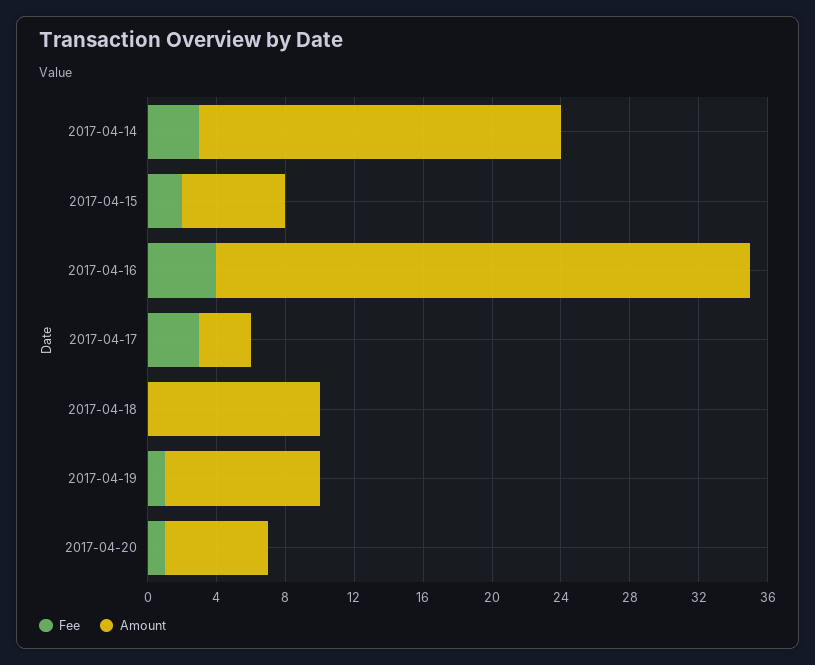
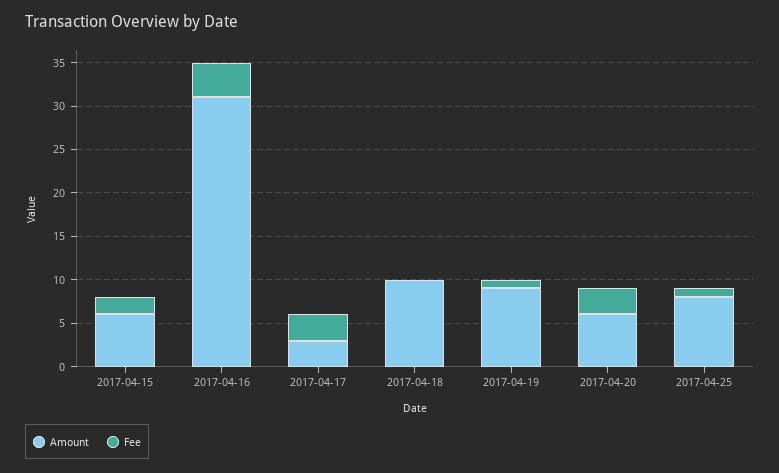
Fee, 2017-04-14: 3 -> none
Amount, 2017-04-14: 21 -> none
Fee, 2017-04-20: 1 -> 3
Amount, 2017-04-25: none -> 8
Fee, 2017-04-25: none -> 1

